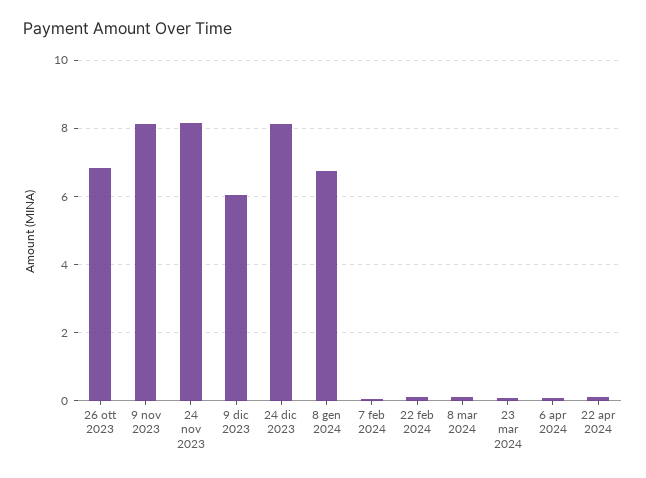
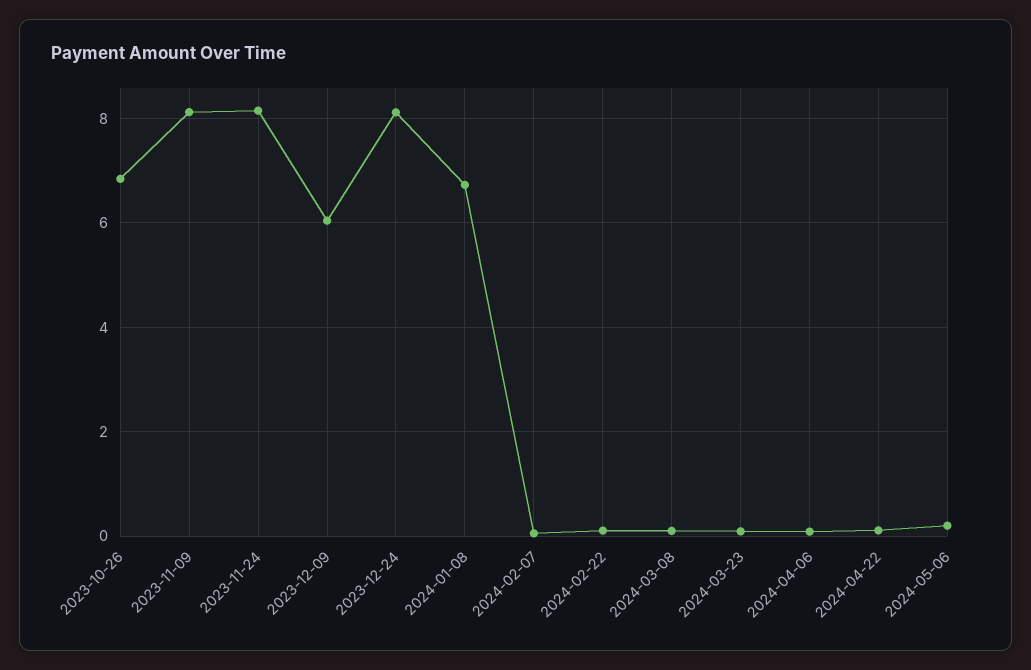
2024-05-06: none -> 0.2

